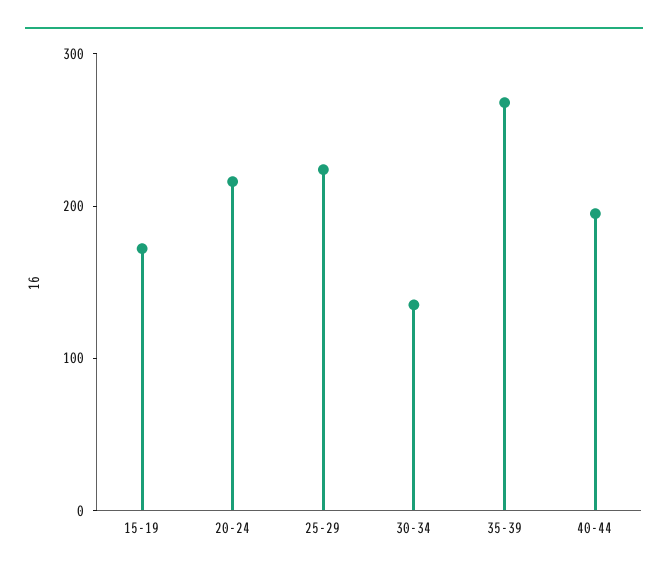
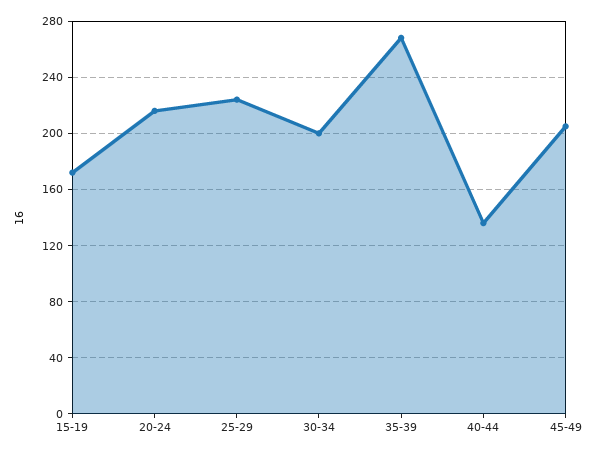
30-34: 140 -> 200
40-44: 200 -> 135
45-49: none -> 205

